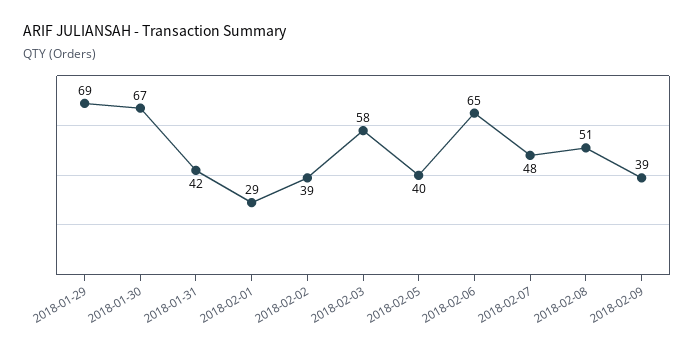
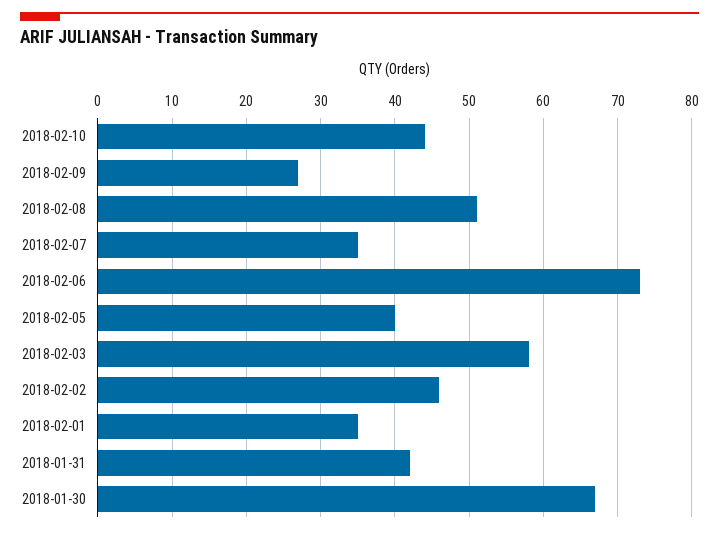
2018-01-29: 69 -> none
2018-02-01: 29 -> 35
2018-02-02: 39 -> 46
2018-02-06: 65 -> 73
2018-02-07: 48 -> 35
2018-02-09: 39 -> 27
2018-02-10: none -> 44

